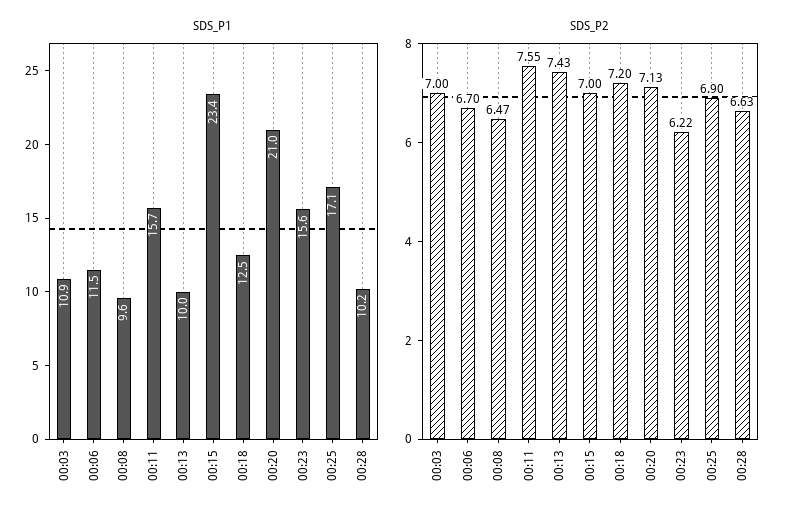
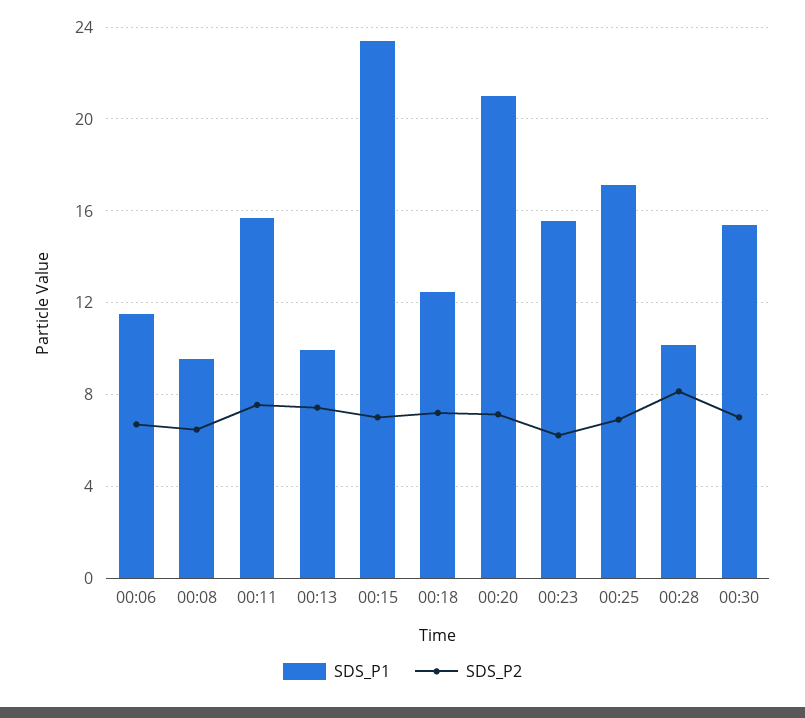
SDS_P1, 00:03: 10.9 -> none
SDS_P2, 00:03: 7 -> none
SDS_P2, 00:28: 6.63 -> 8
SDS_P1, 00:30: none -> 15.5
SDS_P2, 00:30: none -> 7

